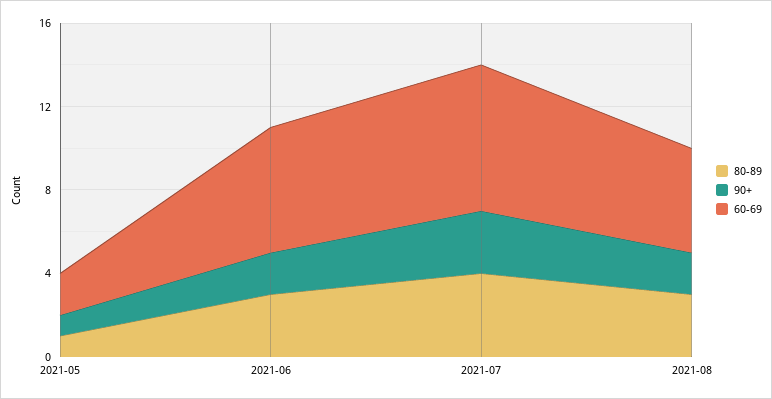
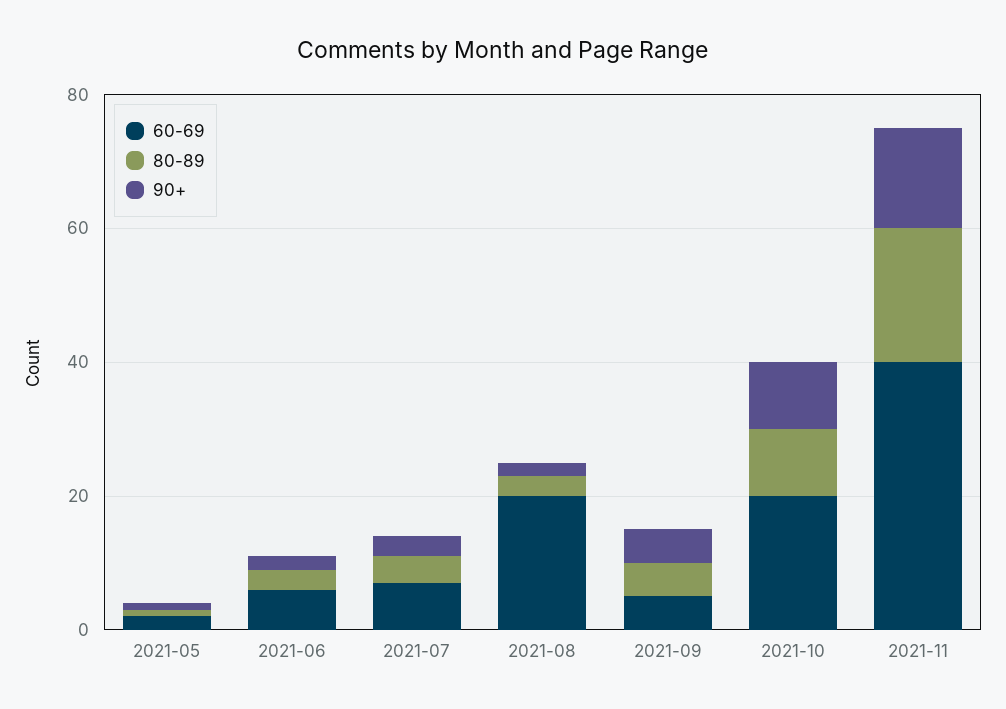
60-69, 2021-08: 5 -> 20
60-69, 2021-09: none -> 5
80-89, 2021-09: none -> 5
90+, 2021-09: none -> 5
60-69, 2021-10: none -> 20
80-89, 2021-10: none -> 10
90+, 2021-10: none -> 10
60-69, 2021-11: none -> 40
80-89, 2021-11: none -> 20
90+, 2021-11: none -> 15

